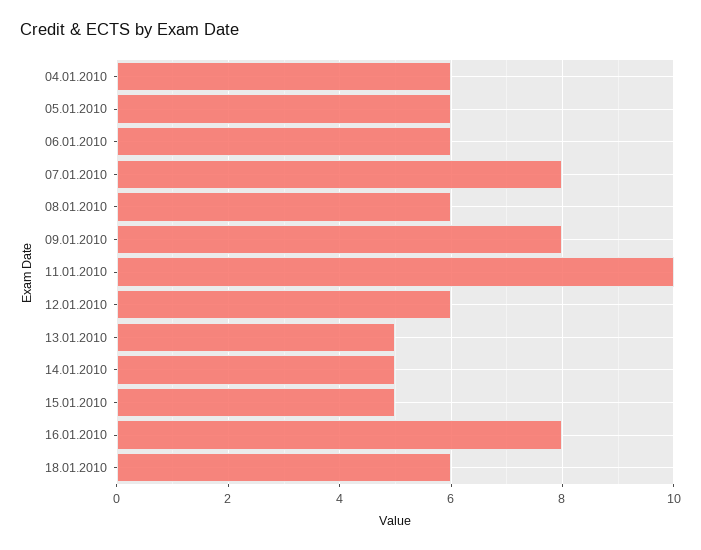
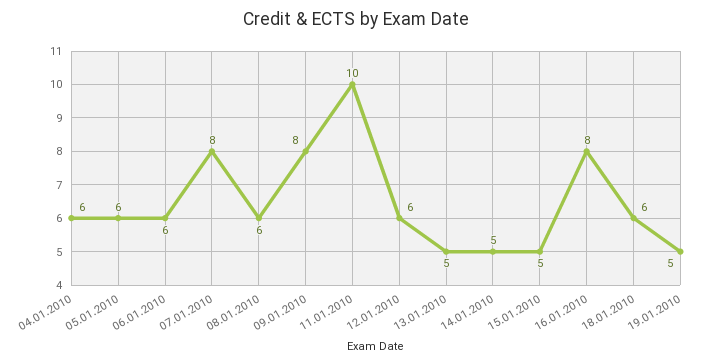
19.01.2010: none -> 5

